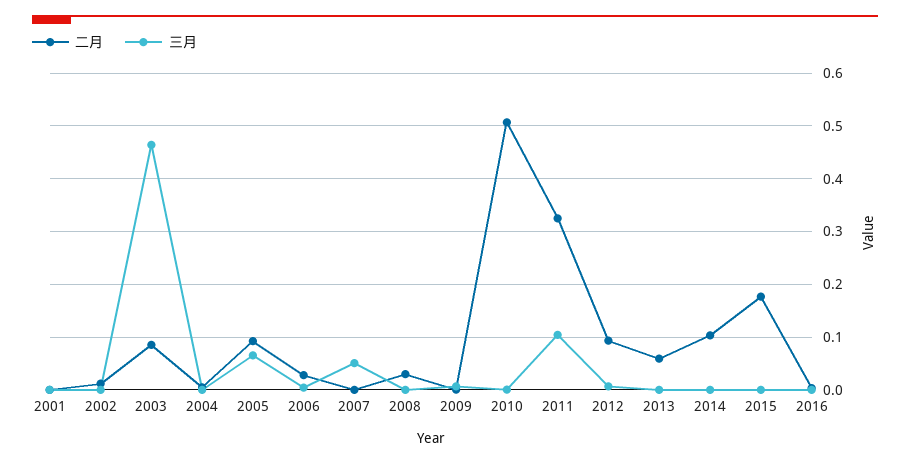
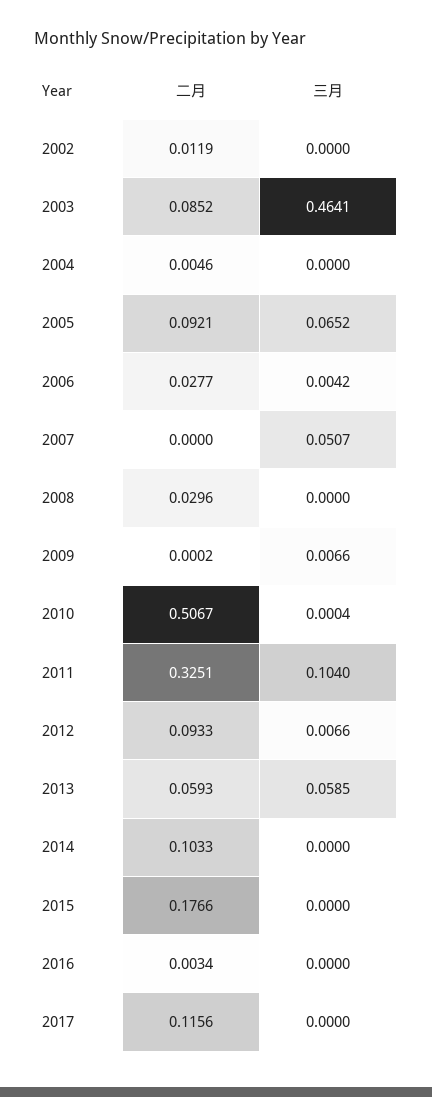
二月, 2001: 0 -> none
三月, 2001: 0 -> none
三月, 2013: 0 -> 0.0585
二月, 2017: none -> 0.1156
三月, 2017: none -> 0

